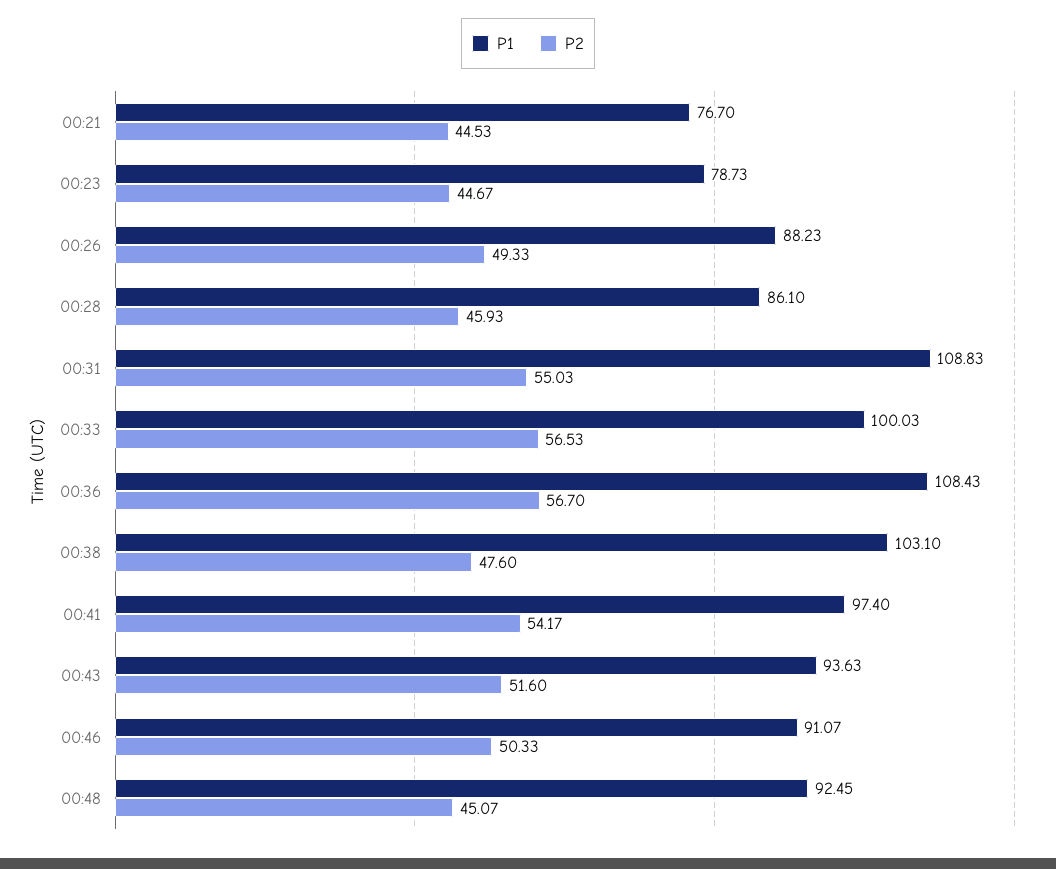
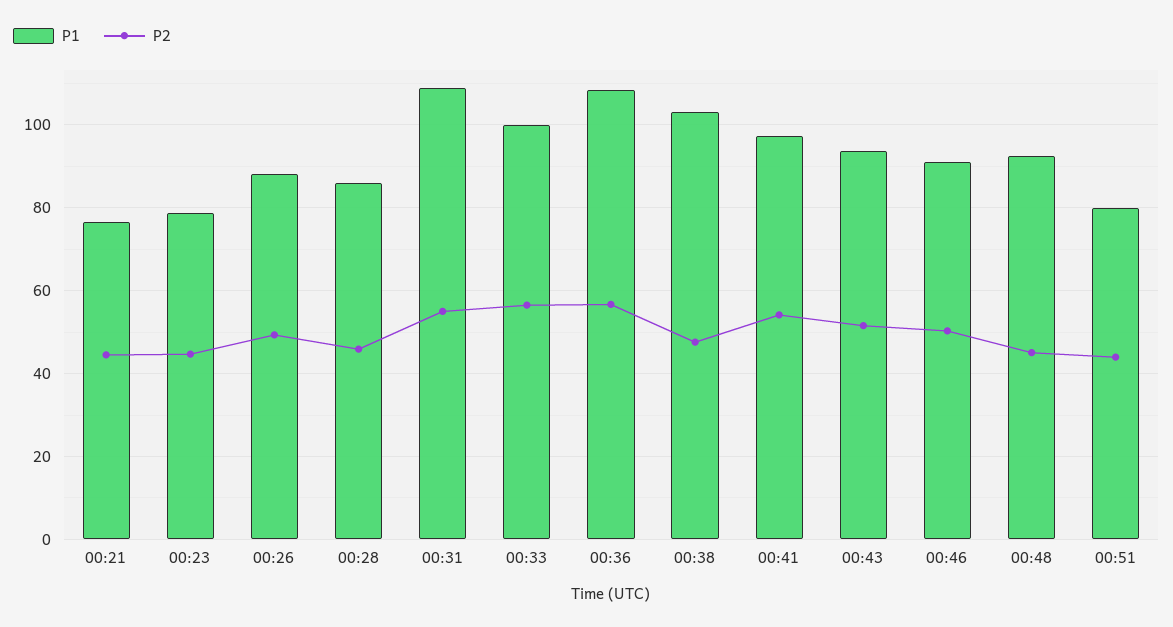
P1, 00:51: none -> 80
P2, 00:51: none -> 44

